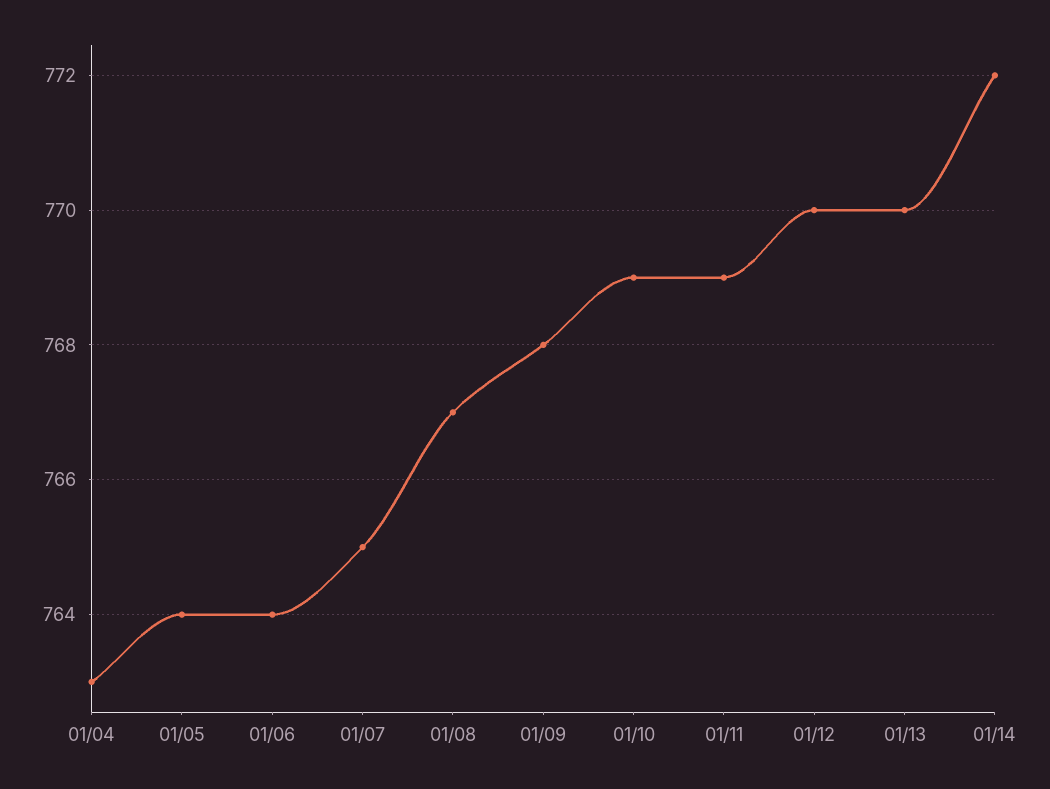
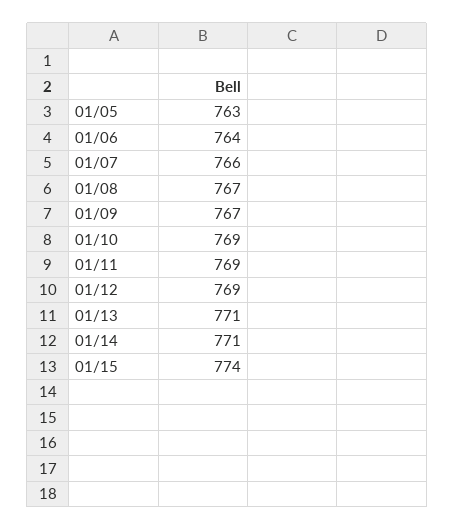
01/04: 763 -> none
01/05: 764 -> 763
01/07: 765 -> 766
01/09: 768 -> 767
01/12: 770 -> 769
01/13: 770 -> 771
01/14: 772 -> 771
01/15: none -> 774

